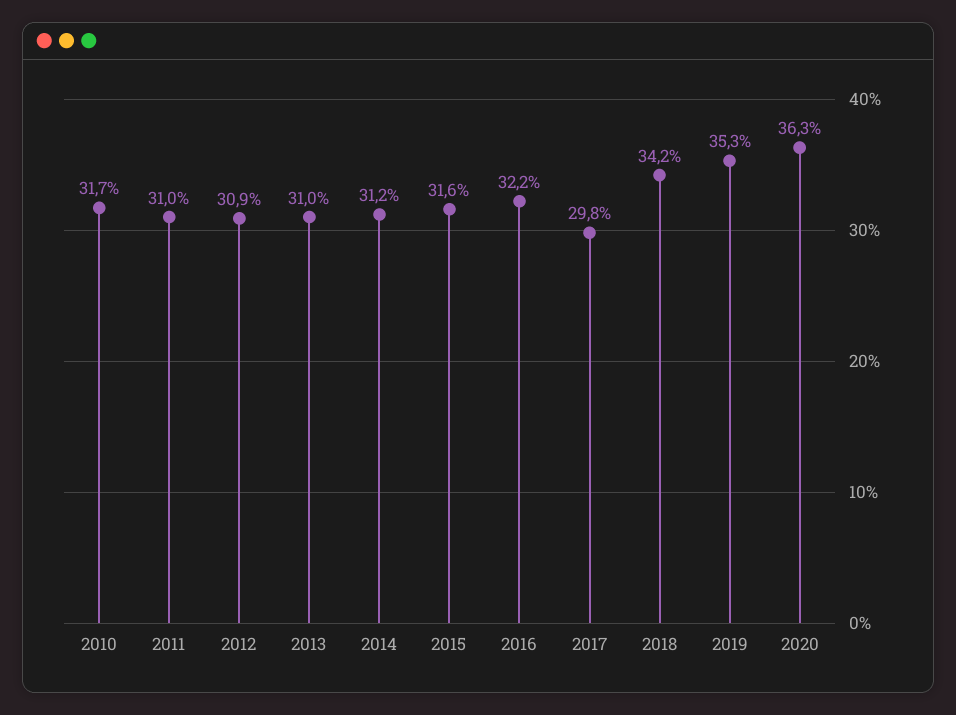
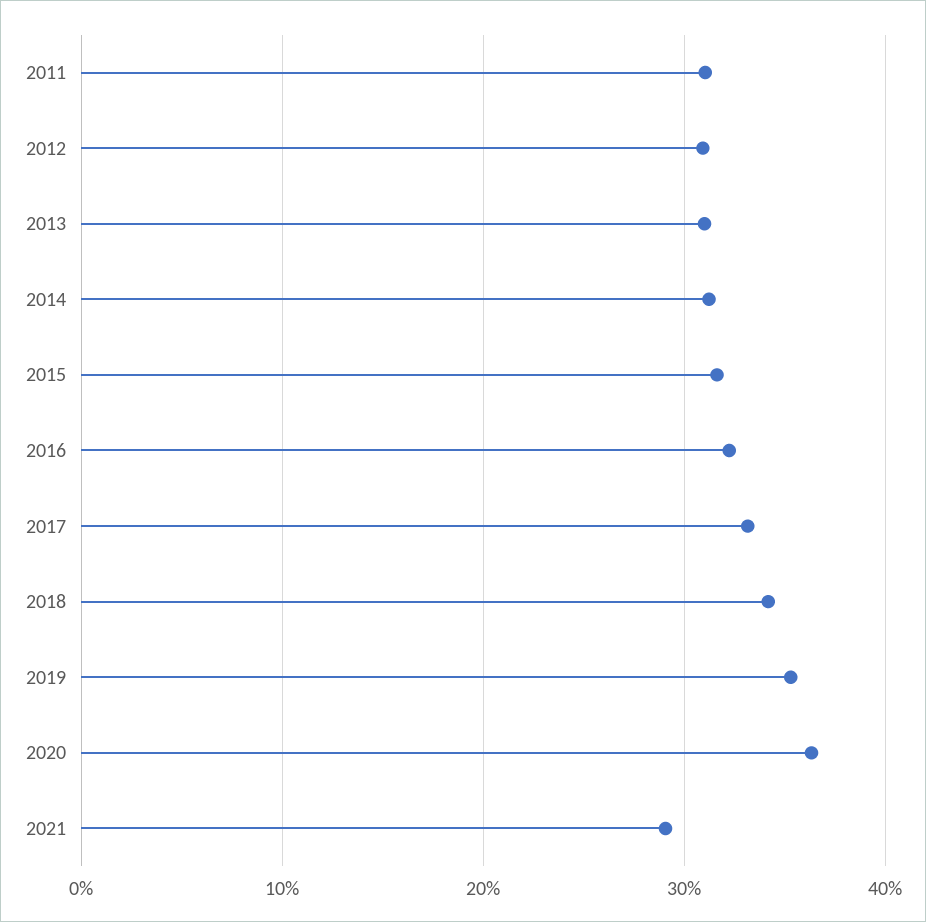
2010: 31.7 -> none
2017: 29.8 -> 33
2021: none -> 29

